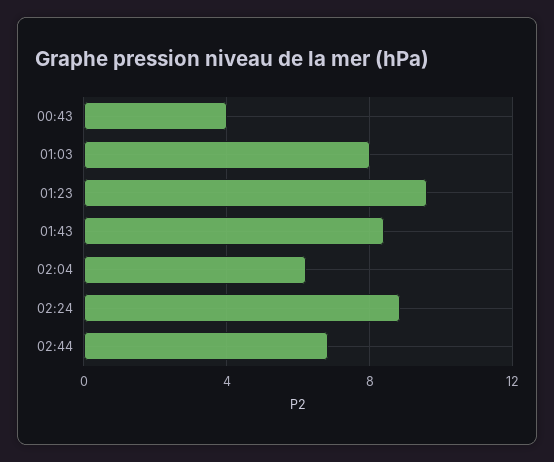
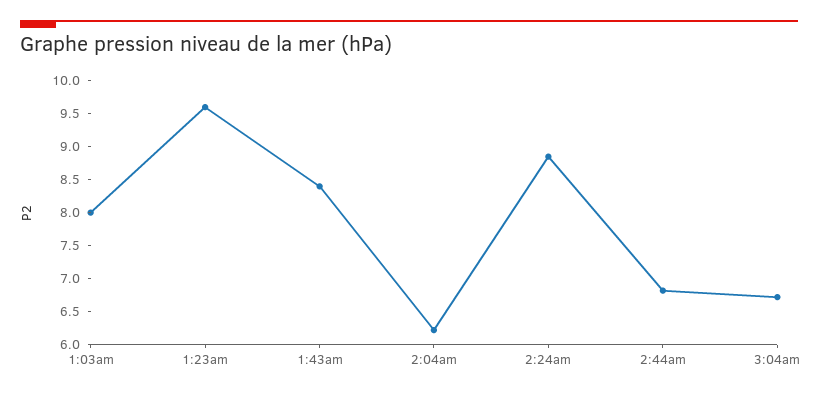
00:43: 4 -> none
3:04am: none -> 6.75

